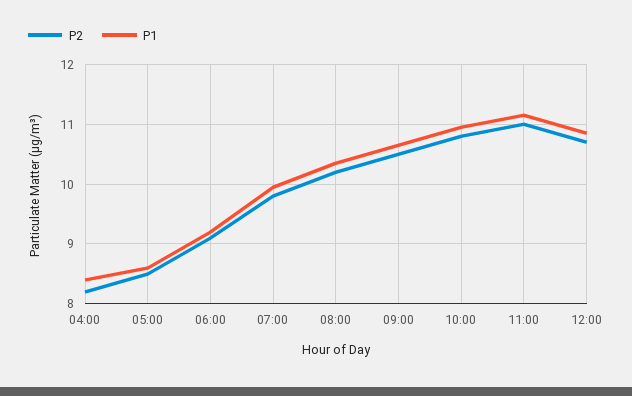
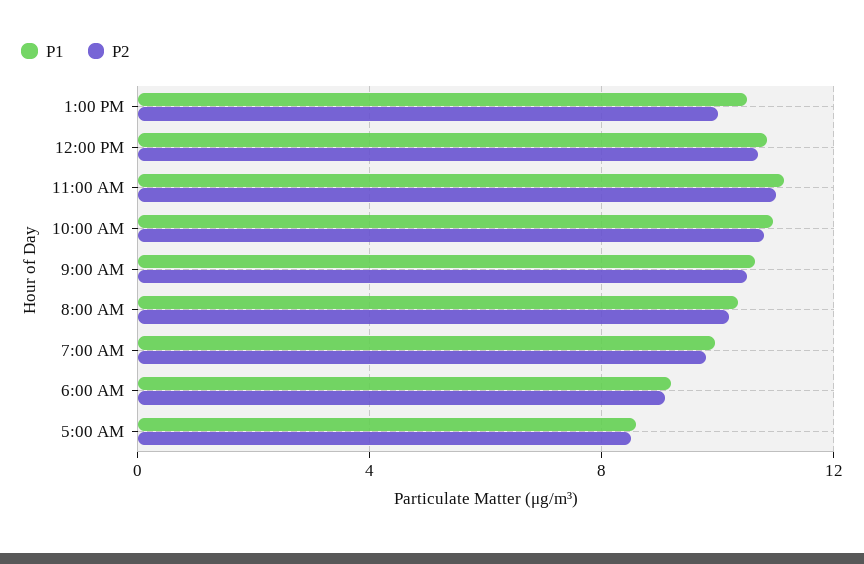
P2, 04:00: 8.2 -> none
P1, 04:00: 8.4 -> none
P1, 1:00 PM: none -> 10.5
P2, 1:00 PM: none -> 10

